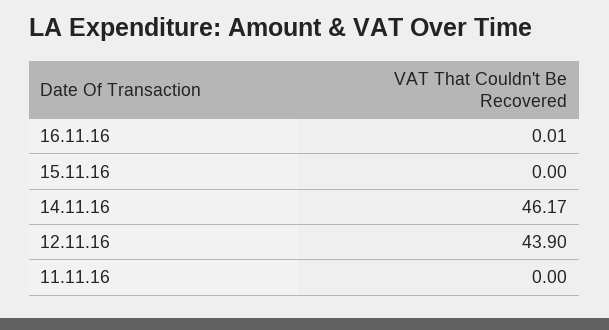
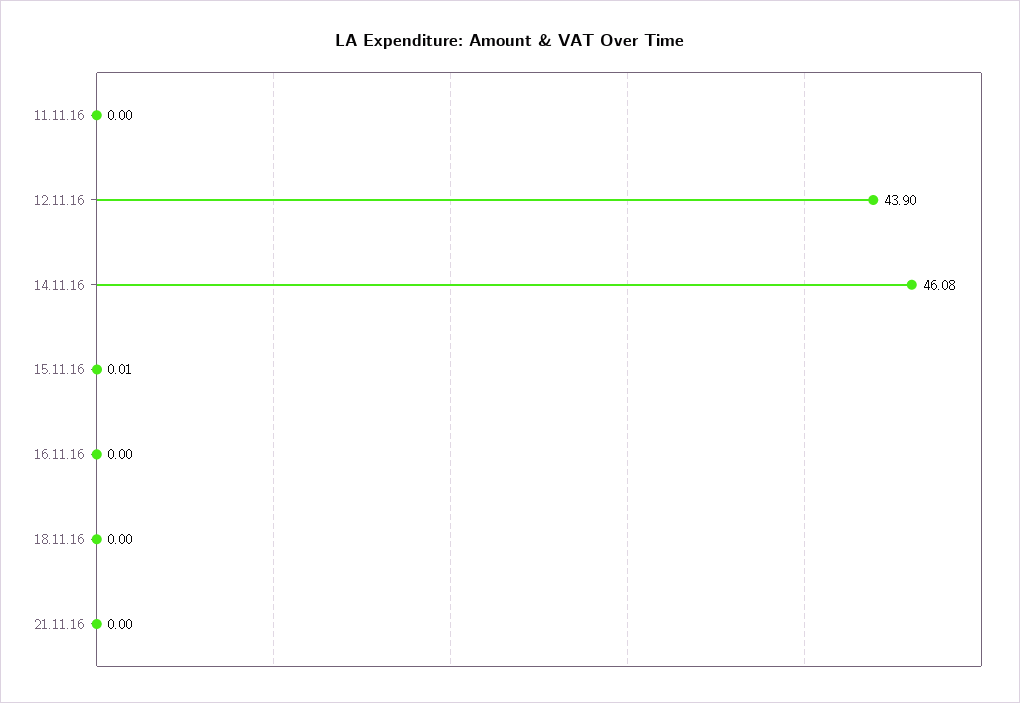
16.11.16: 0.01 -> 0
15.11.16: 0 -> 0.01
14.11.16: 46.17 -> 46.08
18.11.16: none -> 0
21.11.16: none -> 0

